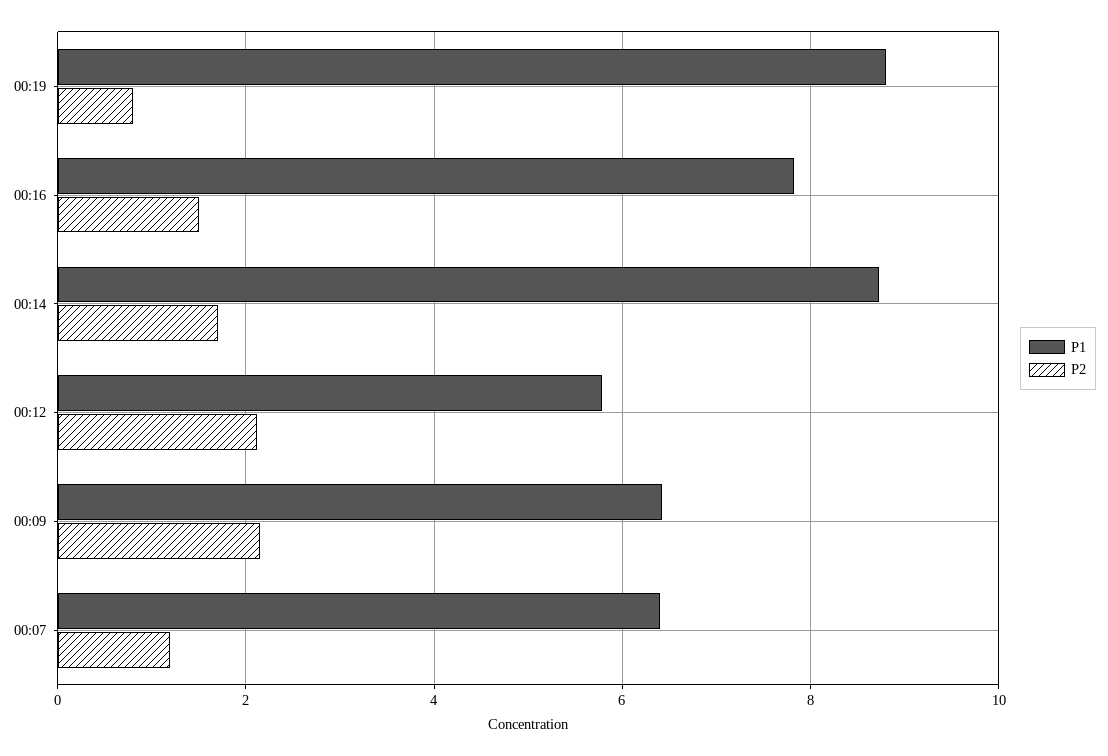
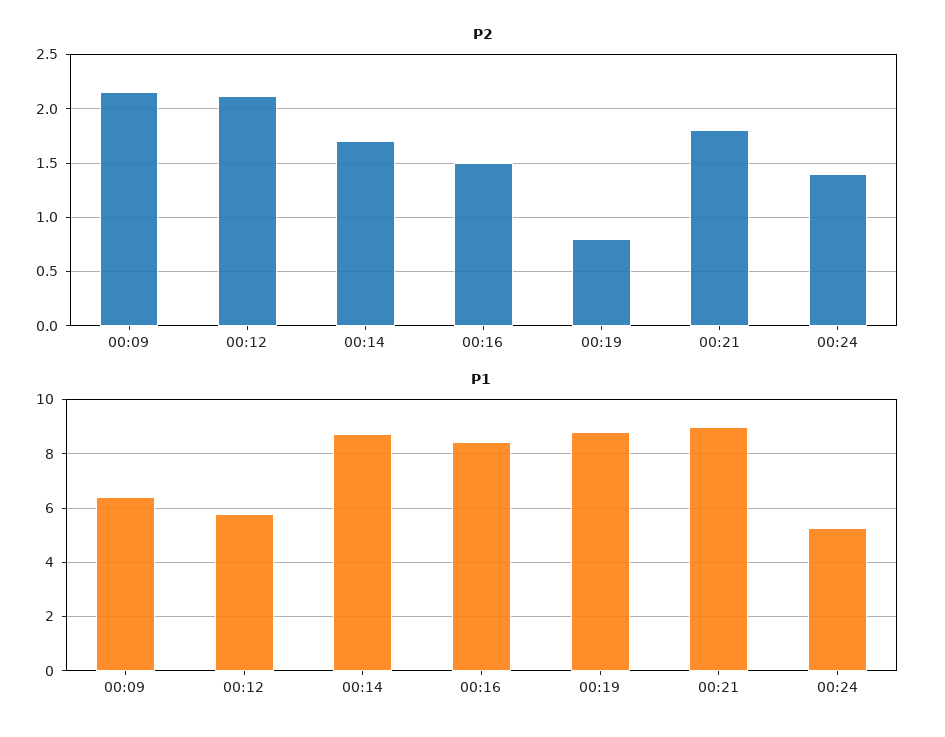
P1, 00:16: 7.8 -> 8.5
P1, 00:07: 6.4 -> none
P2, 00:07: 1.2 -> none
P2, 00:21: none -> 1.8
P2, 00:24: none -> 1.4
P1, 00:21: none -> 9
P1, 00:24: none -> 5.25

